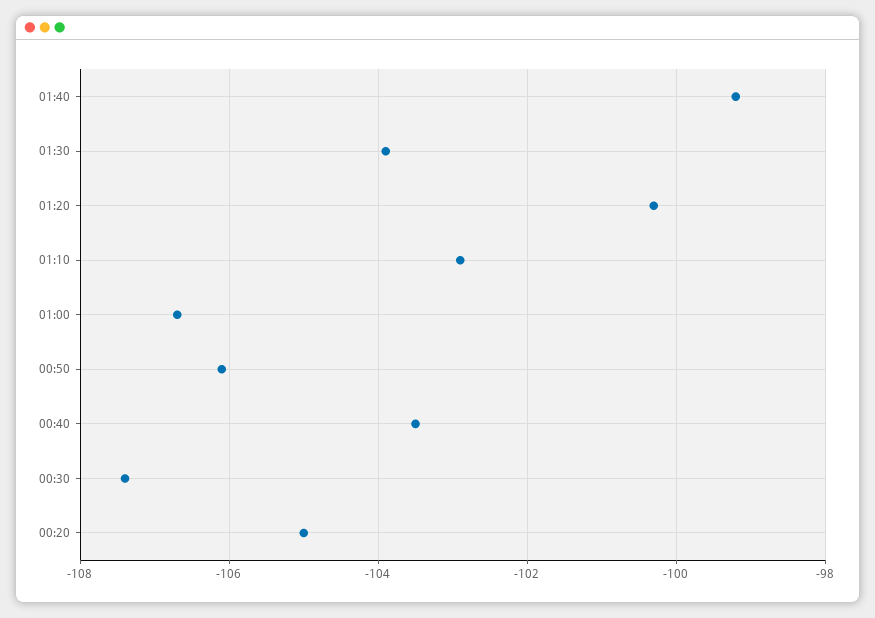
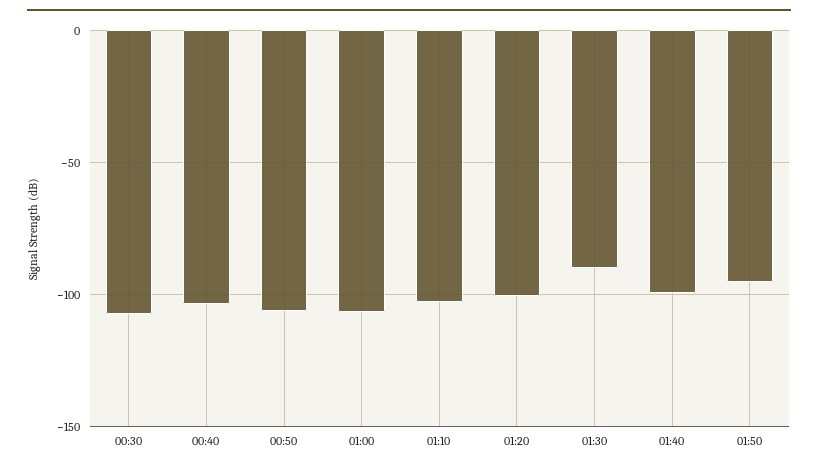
01:30: -104 -> -90
00:20: -105 -> none
01:50: none -> -95

